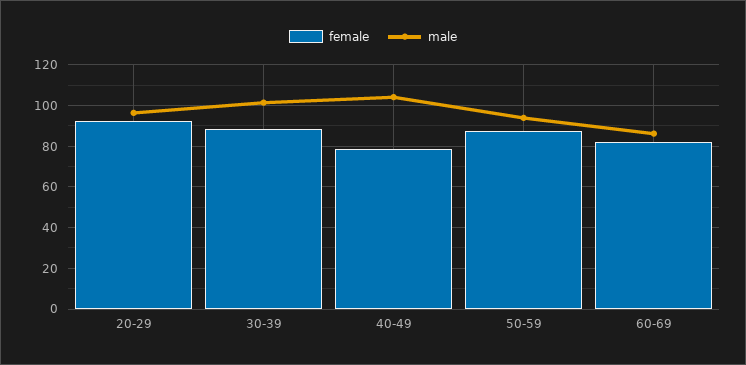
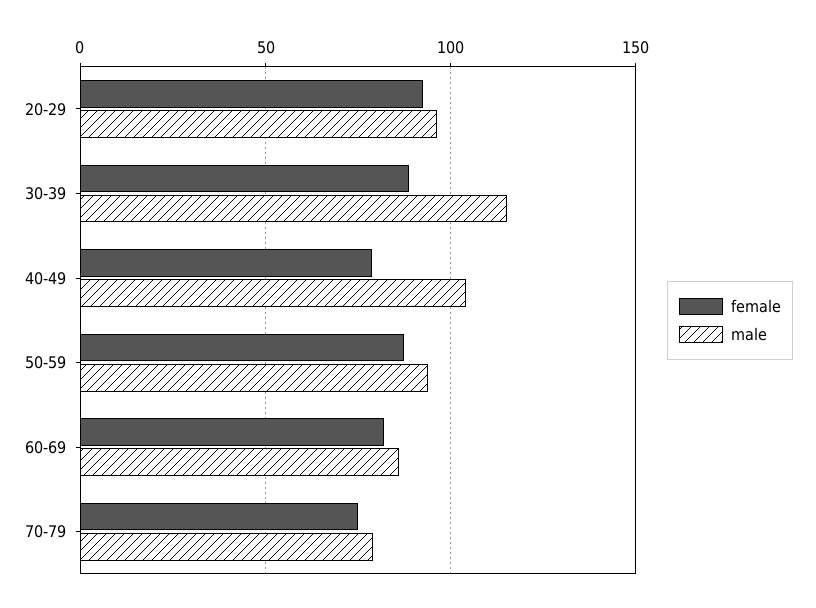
male, 30-39: 100 -> 115
female, 70-79: none -> 75
male, 70-79: none -> 80

